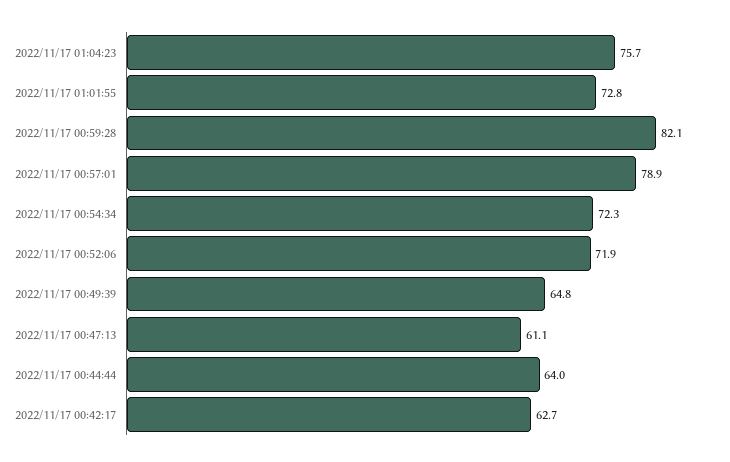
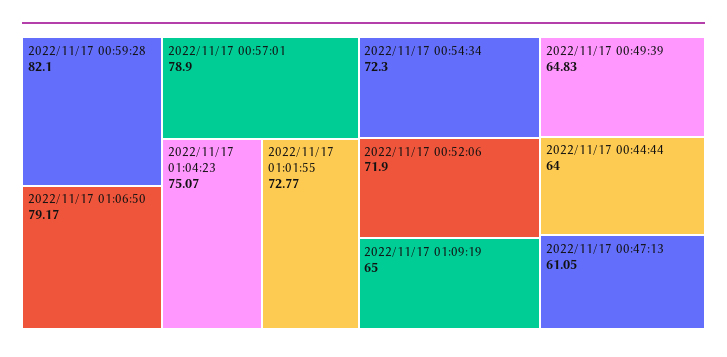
2022/11/17 01:04:23: 75.7 -> 75.07
2022/11/17 00:42:17: 62.7 -> none
2022/11/17 01:06:50: none -> 79.17
2022/11/17 01:09:19: none -> 65

